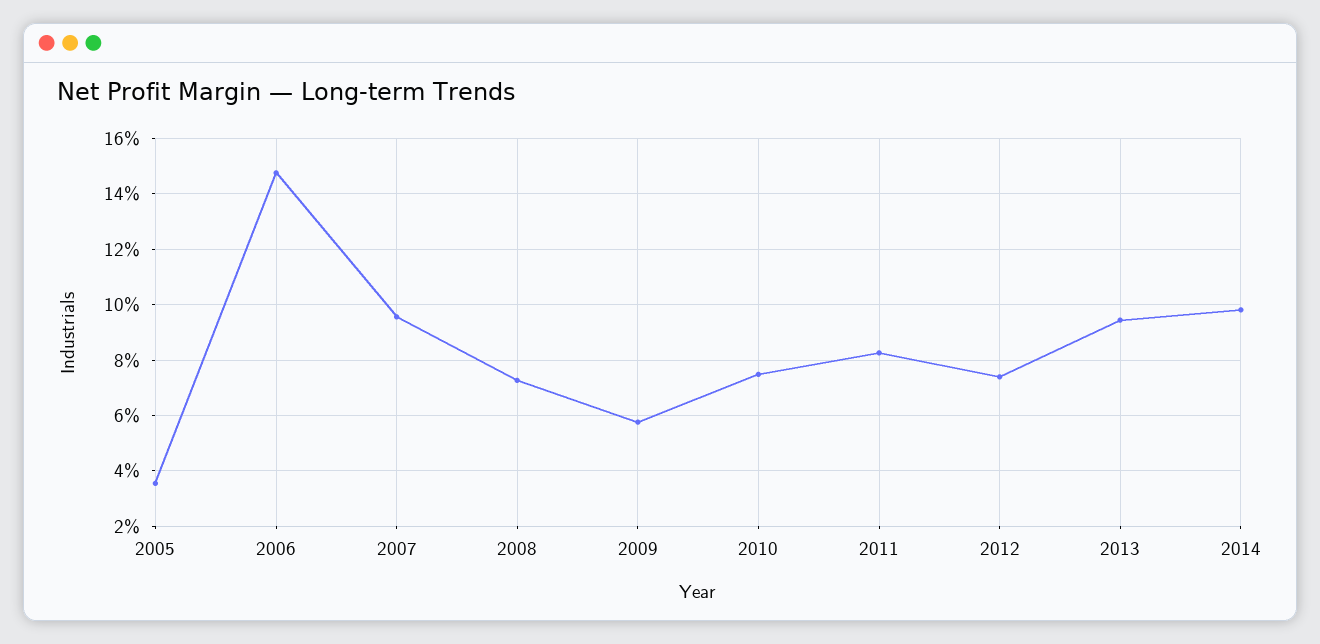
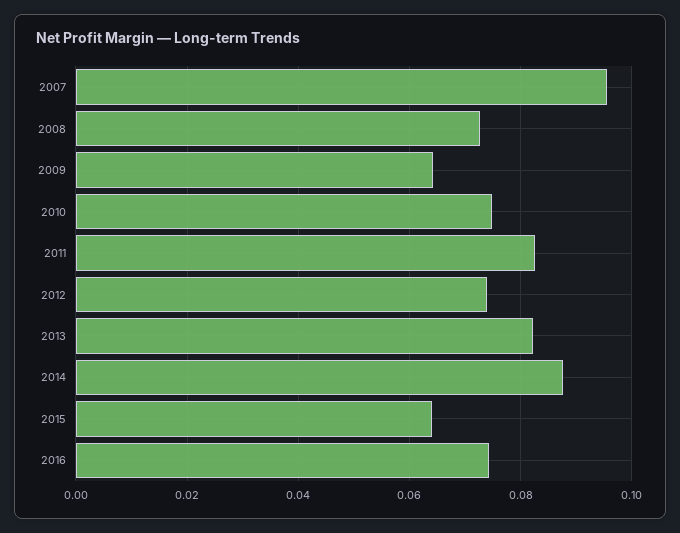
2005: 0.035 -> none
2006: 0.1475 -> none
2009: 0.0575 -> 0.064
2013: 0.095 -> 0.082
2014: 0.0975 -> 0.088
2015: none -> 0.064
2016: none -> 0.074

